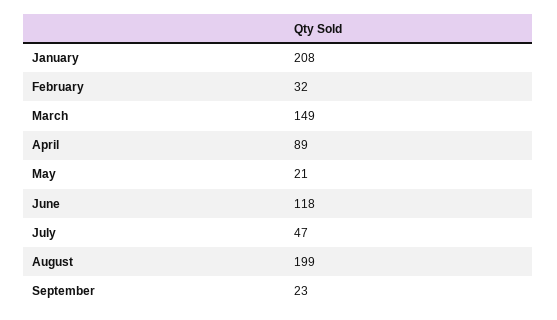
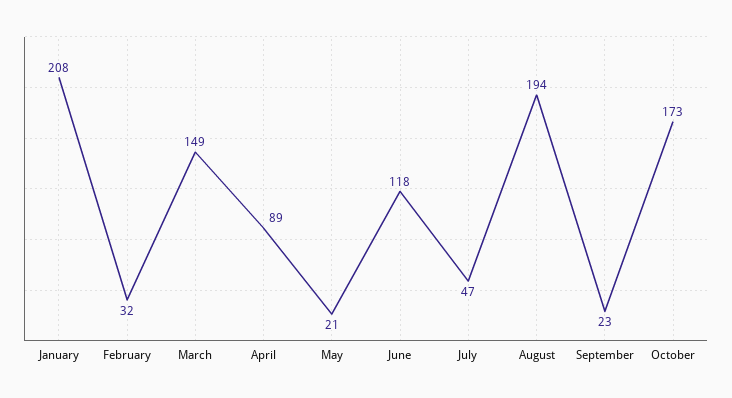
August: 199 -> 194
October: none -> 173

